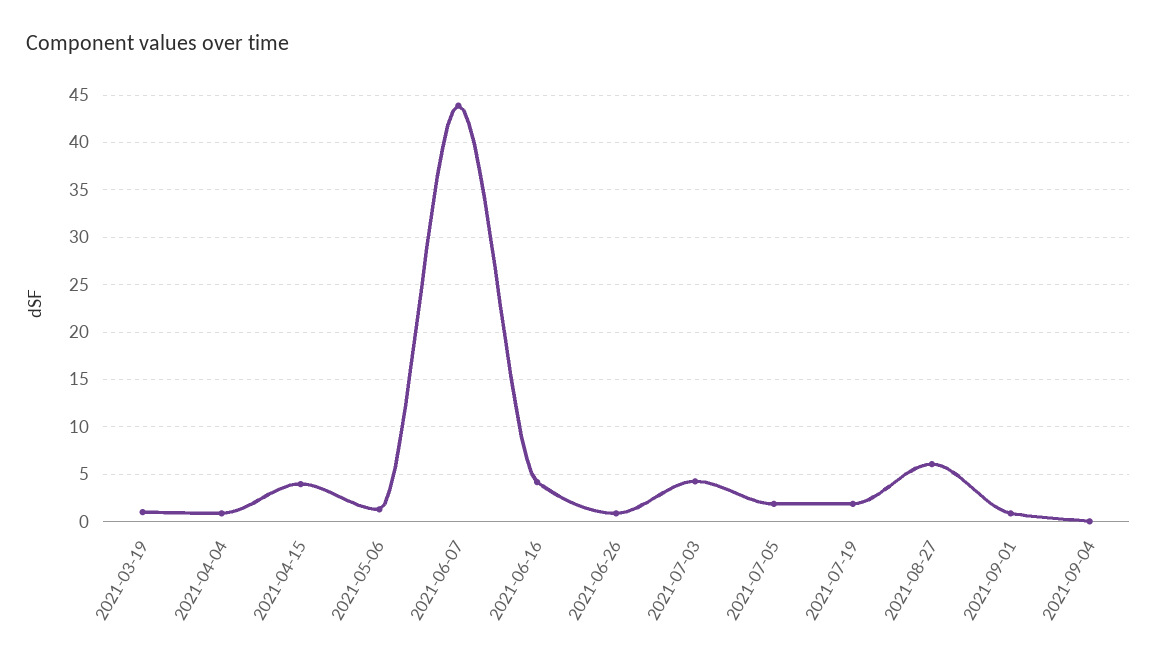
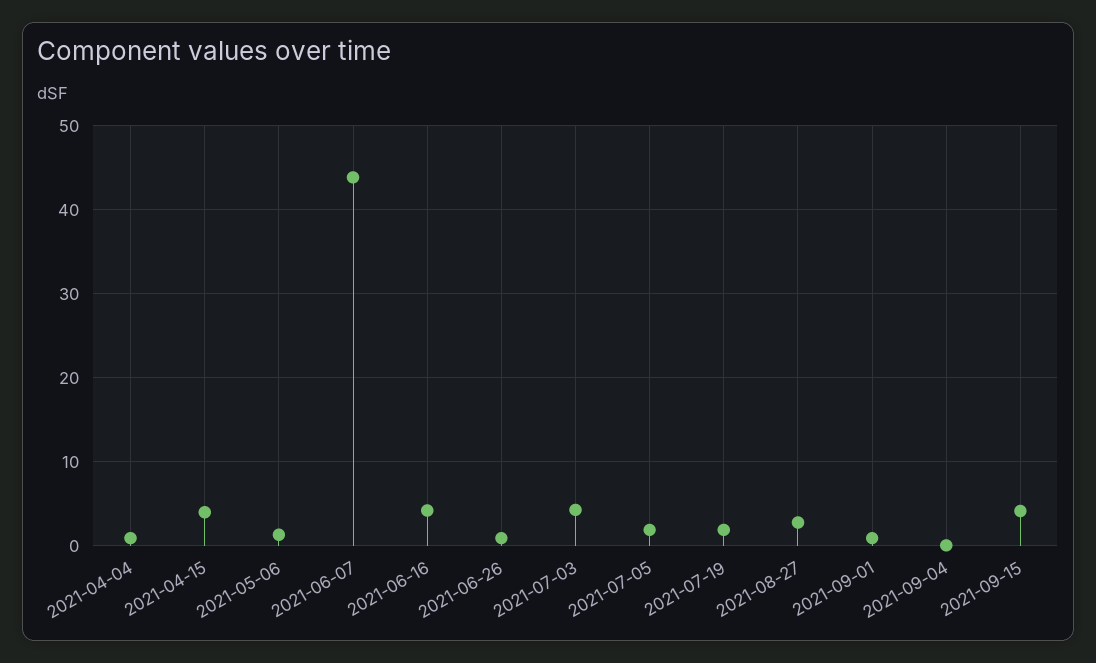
2021-03-19: 1 -> none
2021-08-27: 6 -> 3
2021-09-15: none -> 4

